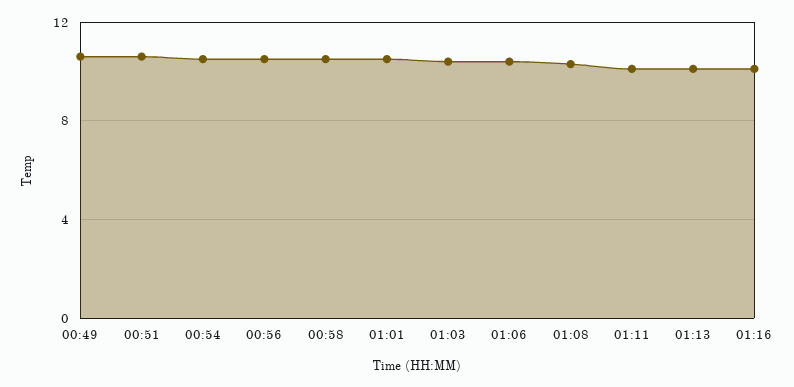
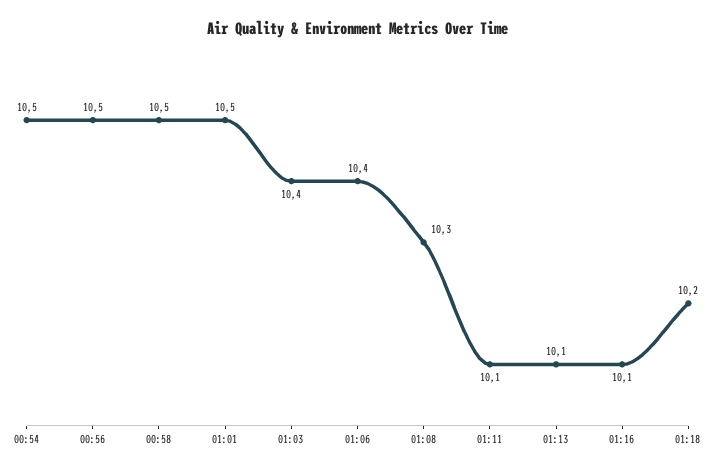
00:49: 10.5 -> none
00:51: 10.5 -> none
01:18: none -> 10.2

